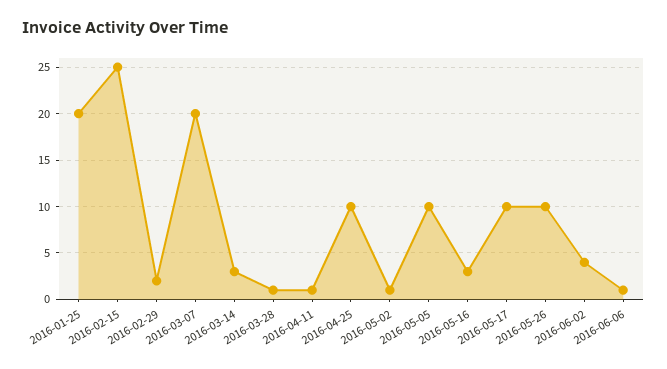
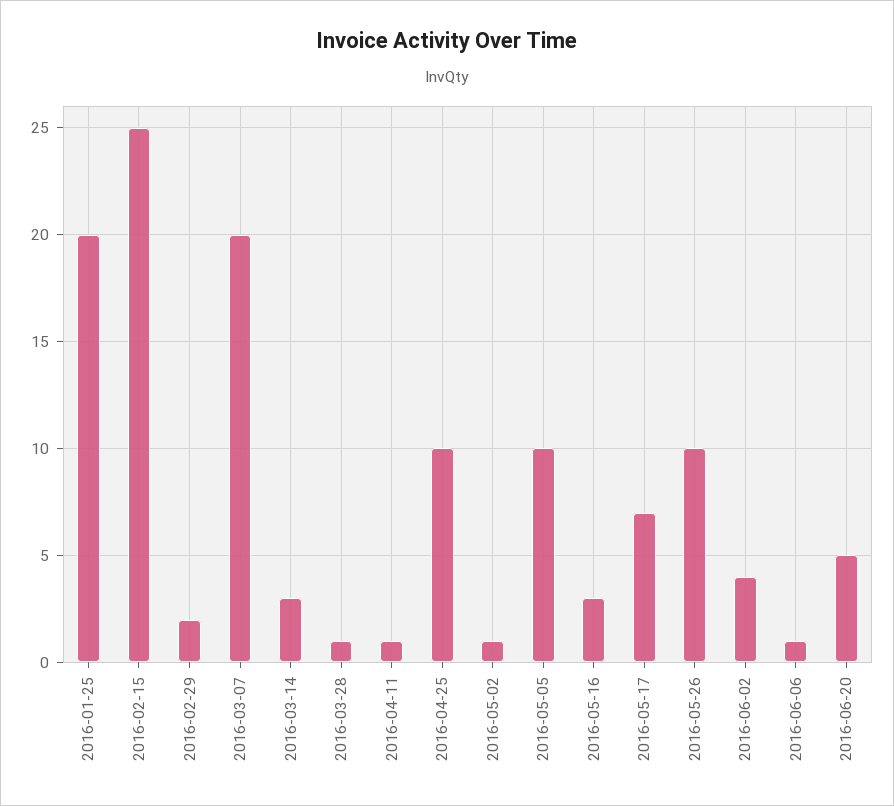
2016-05-17: 10 -> 7
2016-06-20: none -> 5

